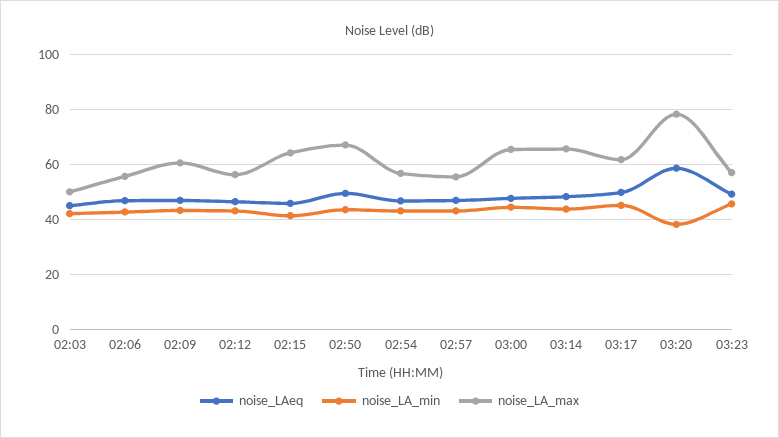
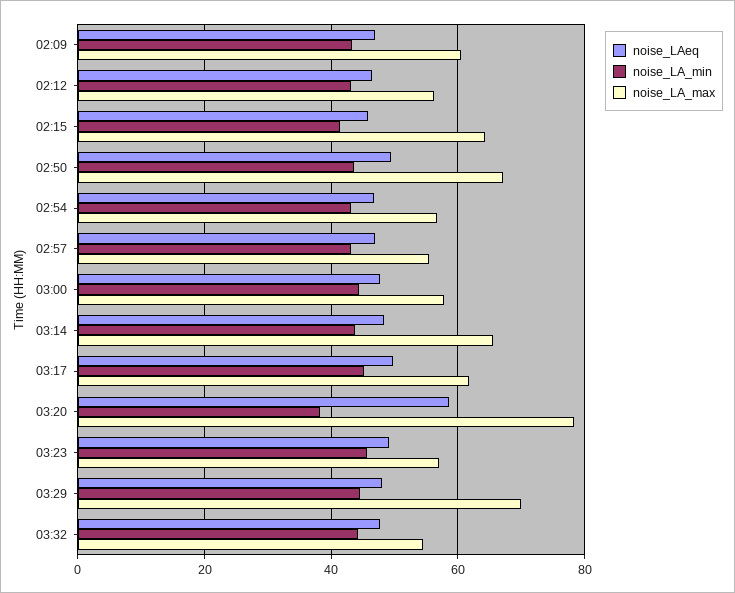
noise_LAeq, 02:03: 45 -> none
noise_LA_min, 02:03: 42.5 -> none
noise_LA_max, 02:03: 50 -> none
noise_LAeq, 02:06: 47.5 -> none
noise_LA_min, 02:06: 42.5 -> none
noise_LA_max, 02:06: 55 -> none
noise_LA_max, 03:00: 65 -> 58
noise_LAeq, 03:29: none -> 48
noise_LA_min, 03:29: none -> 44
noise_LA_max, 03:29: none -> 70
noise_LAeq, 03:32: none -> 48
noise_LA_min, 03:32: none -> 44
noise_LA_max, 03:32: none -> 54

